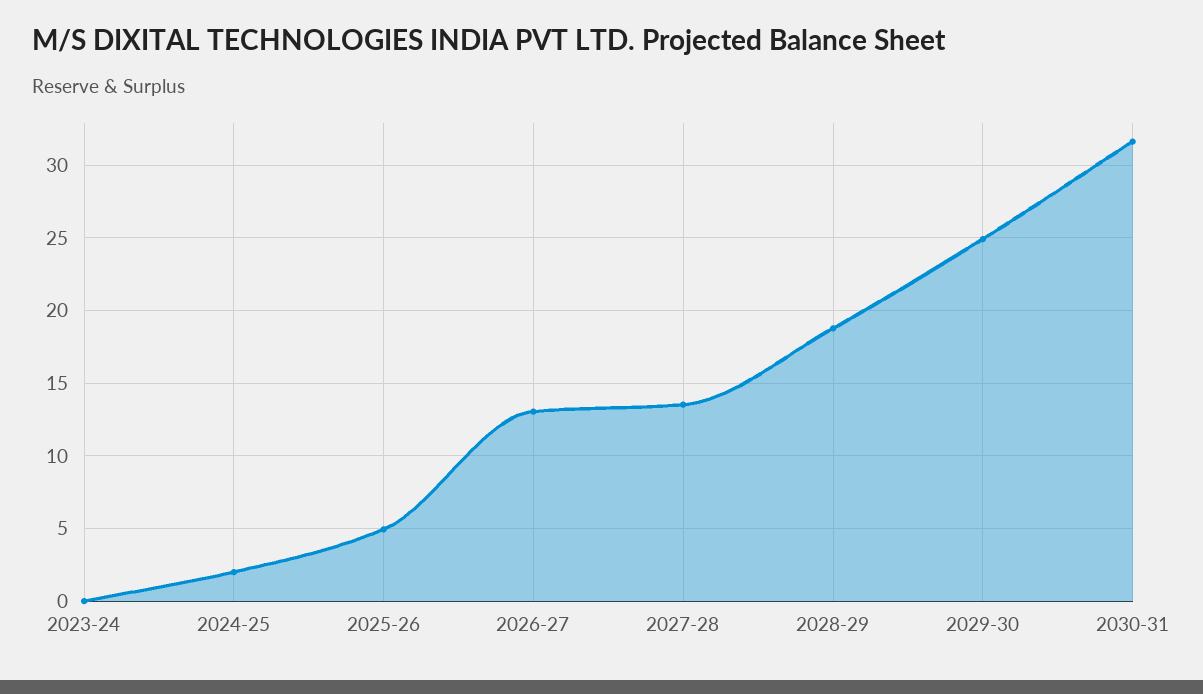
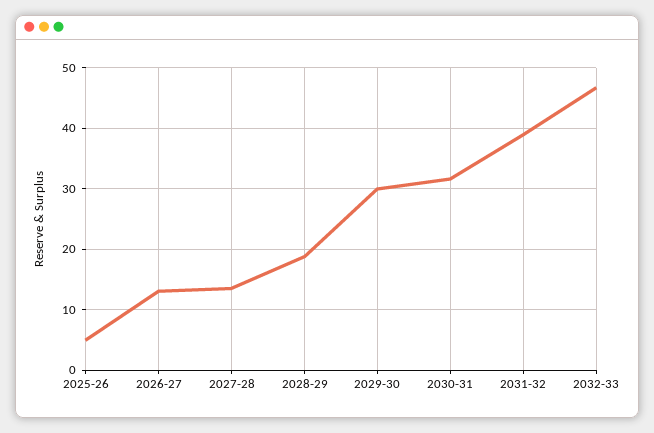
2023-24: 0 -> none
2024-25: 2 -> none
2029-30: 25 -> 30
2031-32: none -> 39
2032-33: none -> 47

